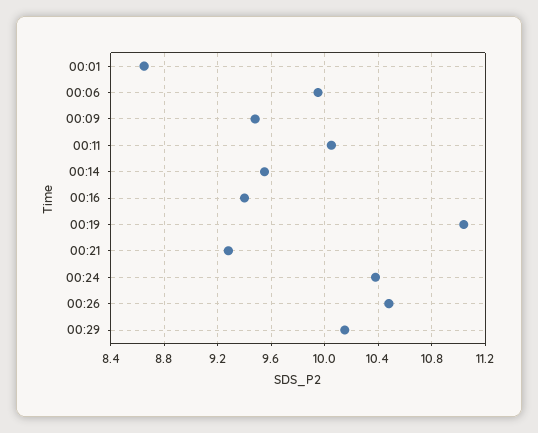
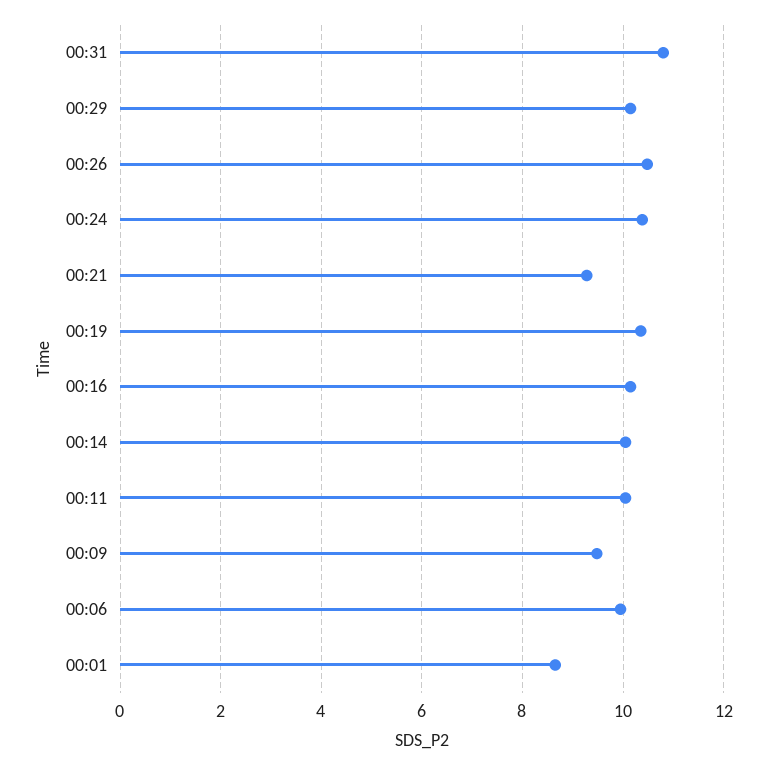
00:14: 9.55 -> 10
00:16: 9.4 -> 10.2
00:19: 11.05 -> 10.4
00:31: none -> 10.8

